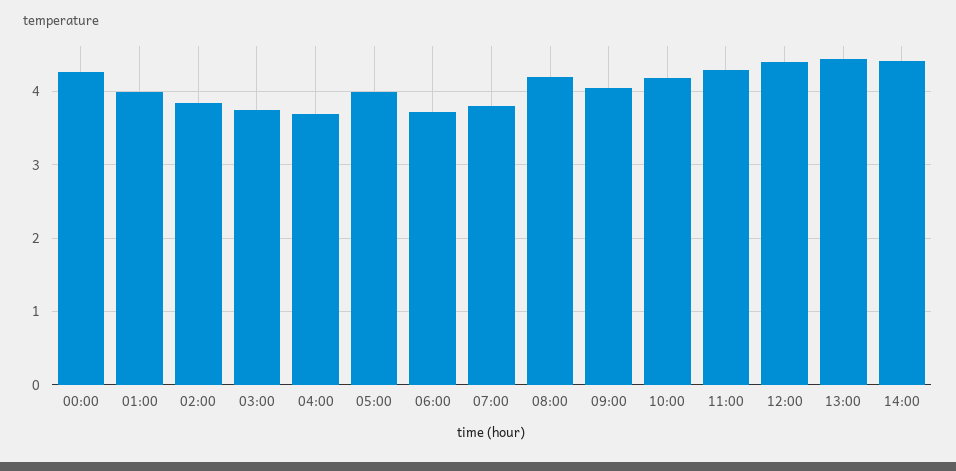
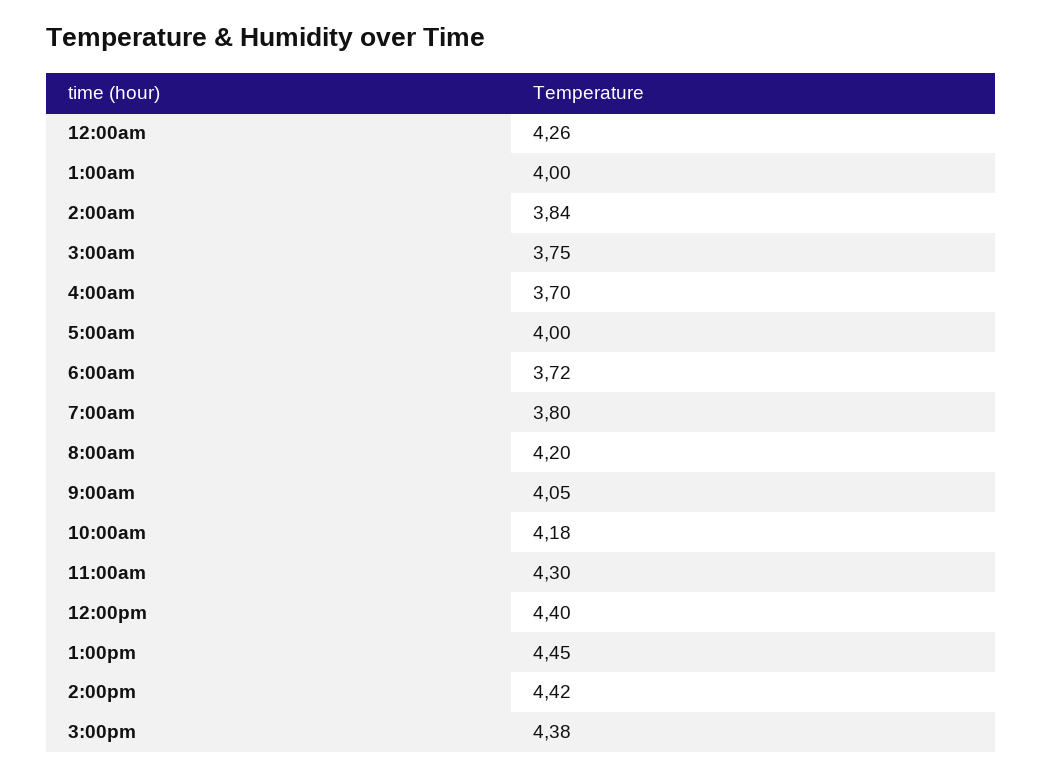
3:00pm: none -> 4.38

